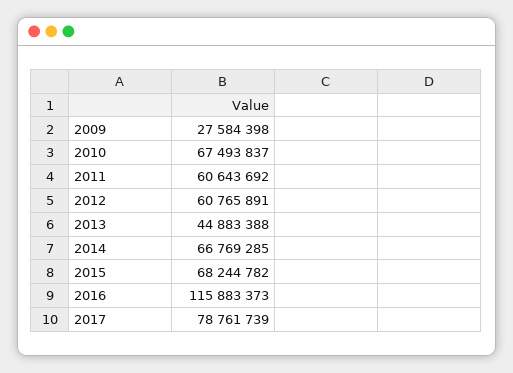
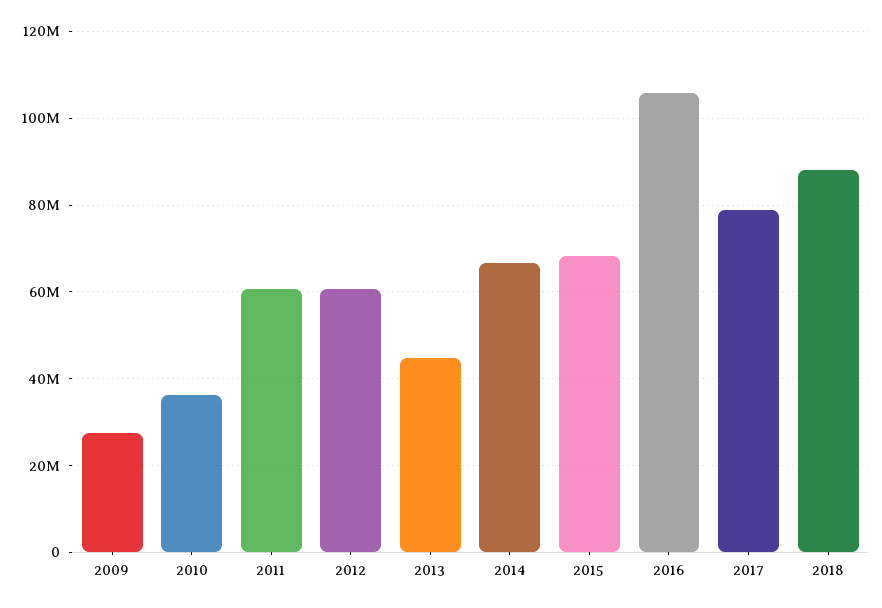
2010: 67493837 -> 36000000
2016: 115883373 -> 106000000
2018: none -> 88000000

